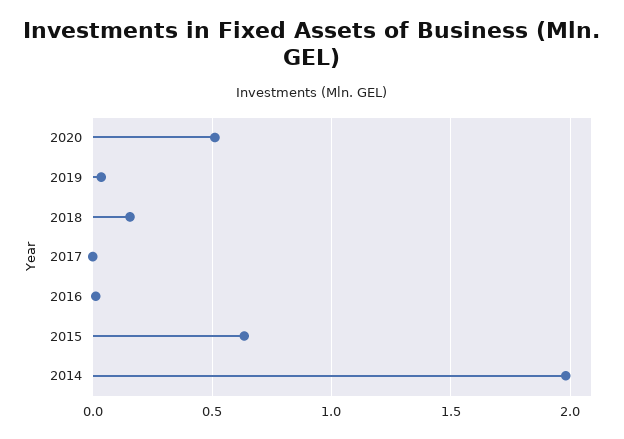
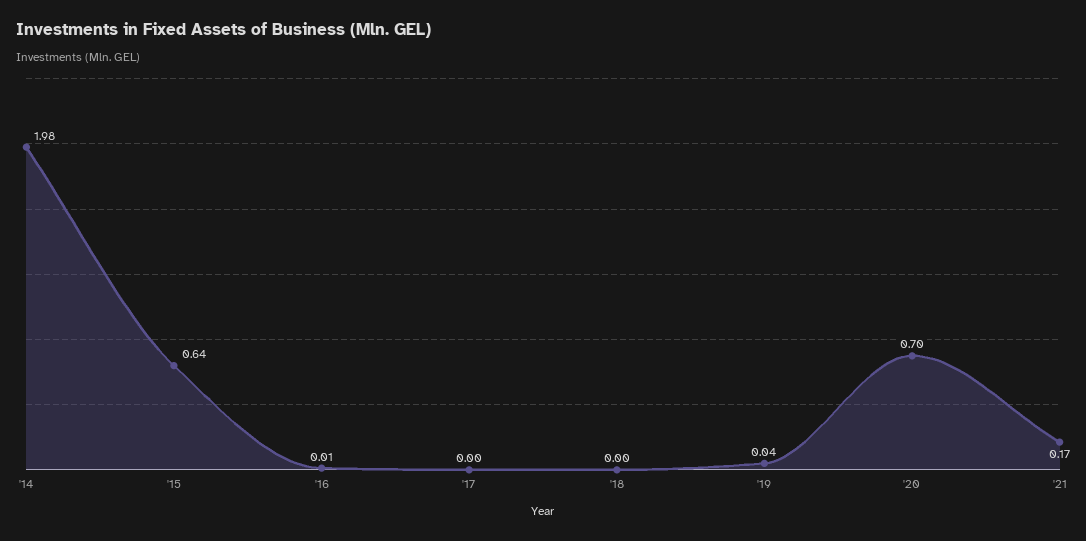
2020: 0.5 -> 0.7
2018: 0.15 -> 0
'21: none -> 0.17

